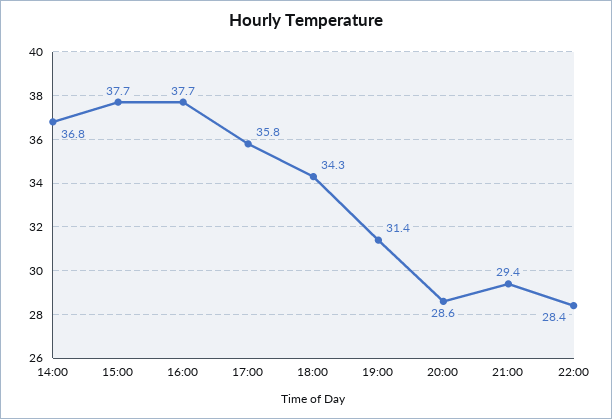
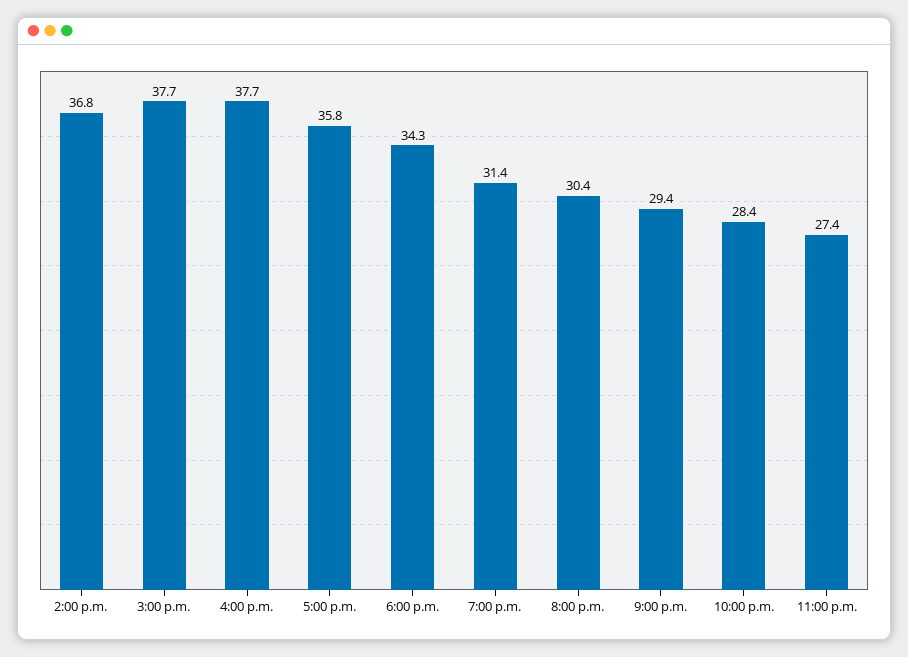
20:00: 28.6 -> 30.4
11:00 p.m.: none -> 27.4

